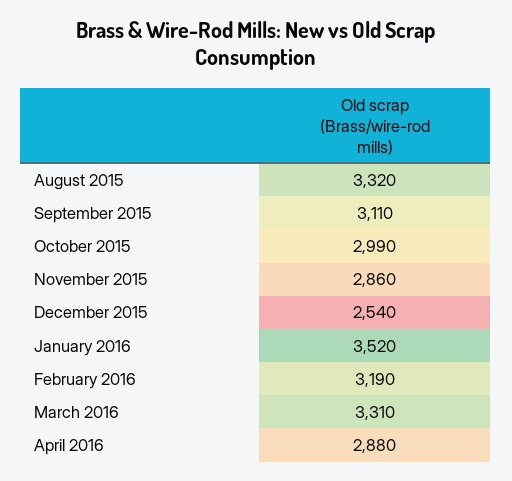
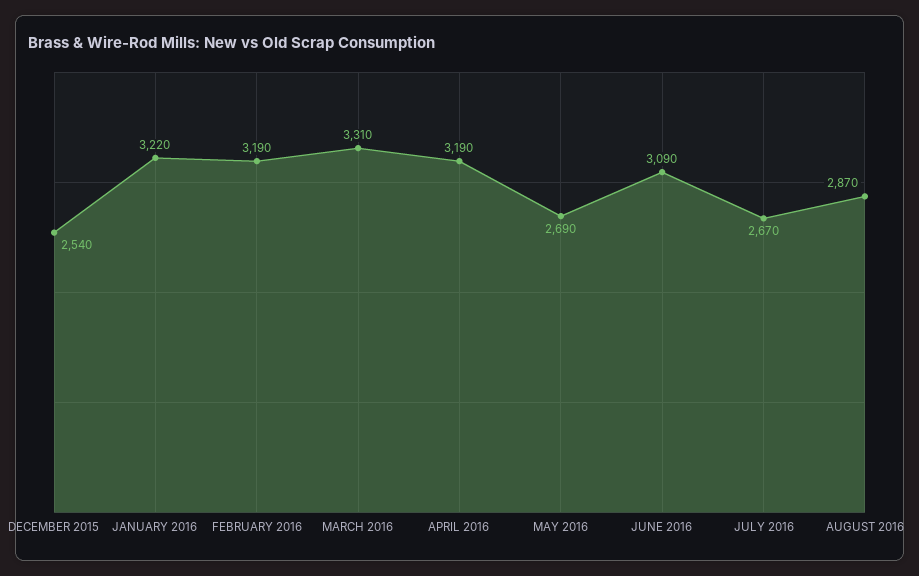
August 2015: 3320 -> none
September 2015: 3110 -> none
October 2015: 2990 -> none
November 2015: 2860 -> none
January 2016: 3520 -> 3220
April 2016: 2880 -> 3190
MAY 2016: none -> 2690
JUNE 2016: none -> 3090
JULY 2016: none -> 2670
AUGUST 2016: none -> 2870

